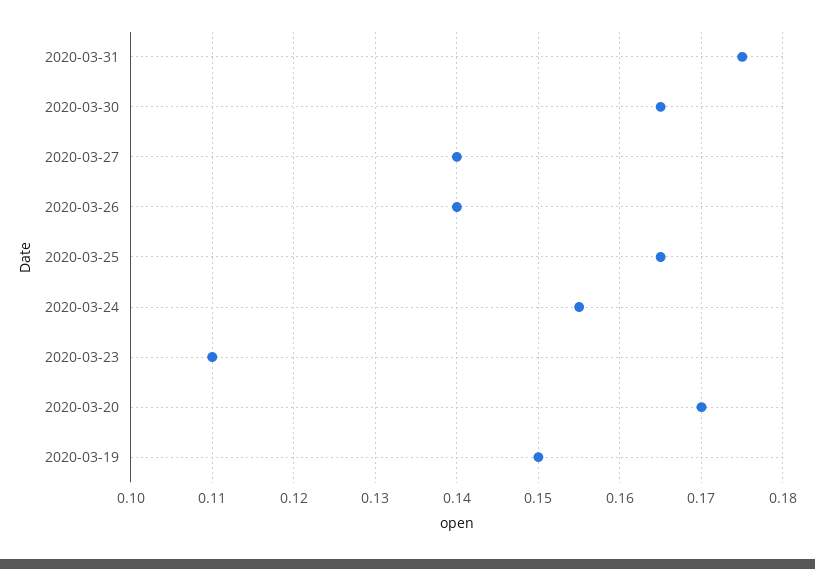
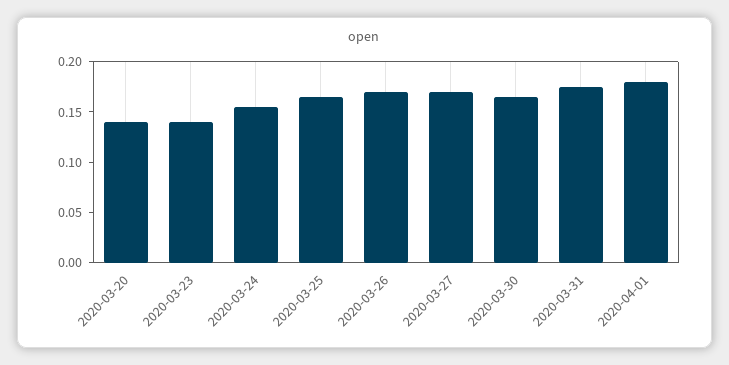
2020-03-27: 0.14 -> 0.17
2020-03-26: 0.14 -> 0.17
2020-03-23: 0.11 -> 0.14
2020-03-20: 0.17 -> 0.14
2020-03-19: 0.15 -> none
2020-04-01: none -> 0.18

